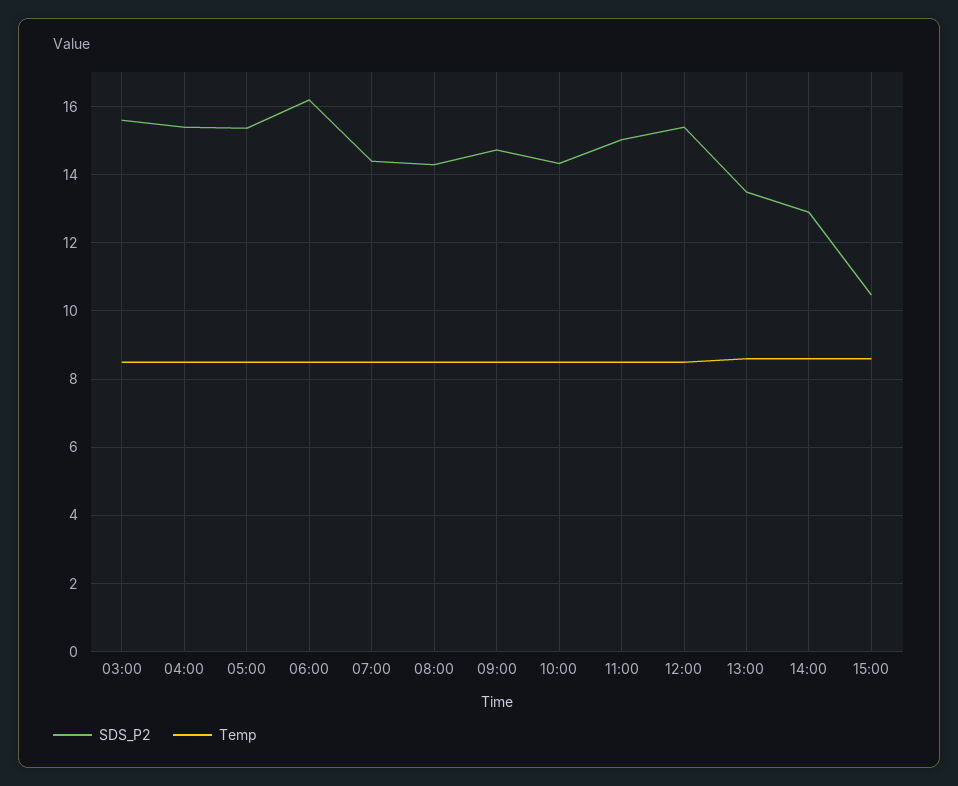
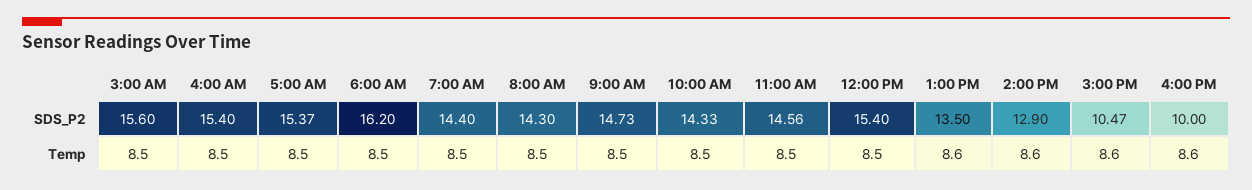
SDS_P2, 11:00: 15 -> 14.56
SDS_P2, 4:00 PM: none -> 10
Temp, 4:00 PM: none -> 8.6

